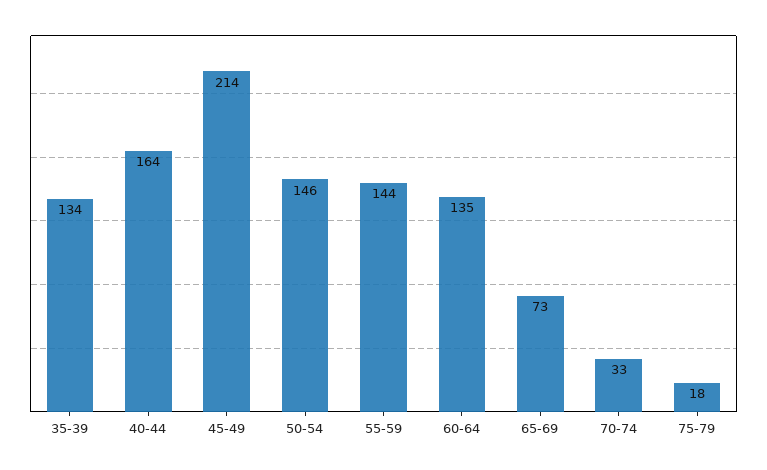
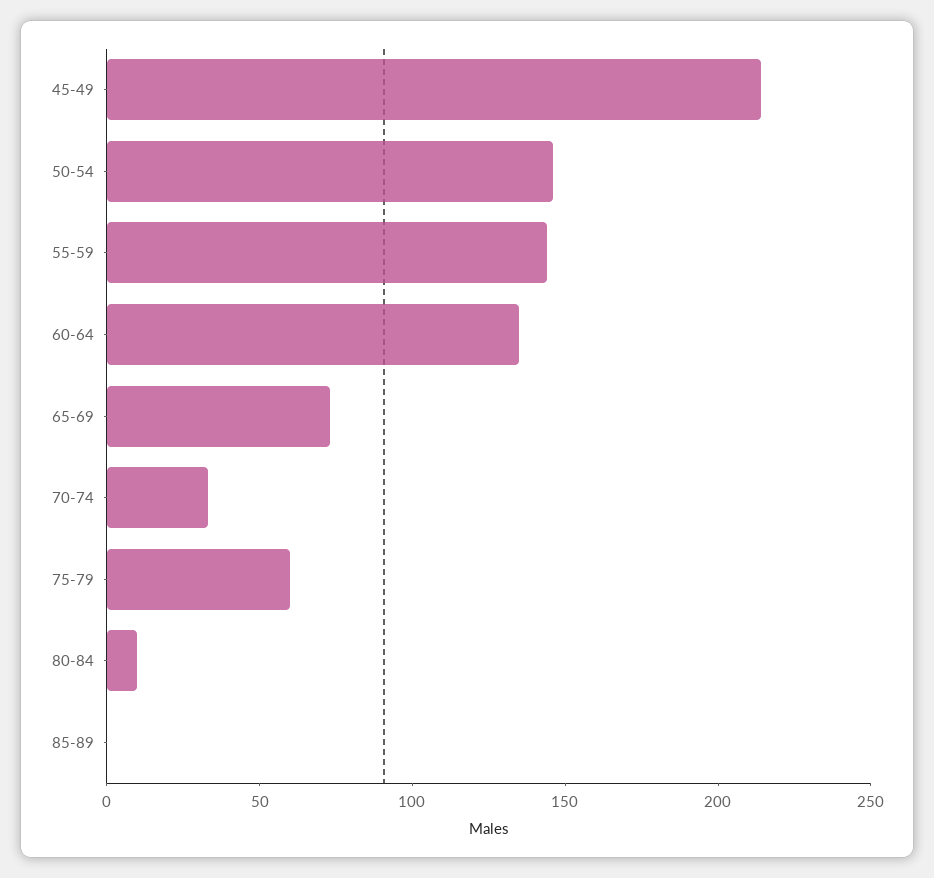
35-39: 134 -> none
40-44: 164 -> none
75-79: 18 -> 60
80-84: none -> 10
85-89: none -> 0

